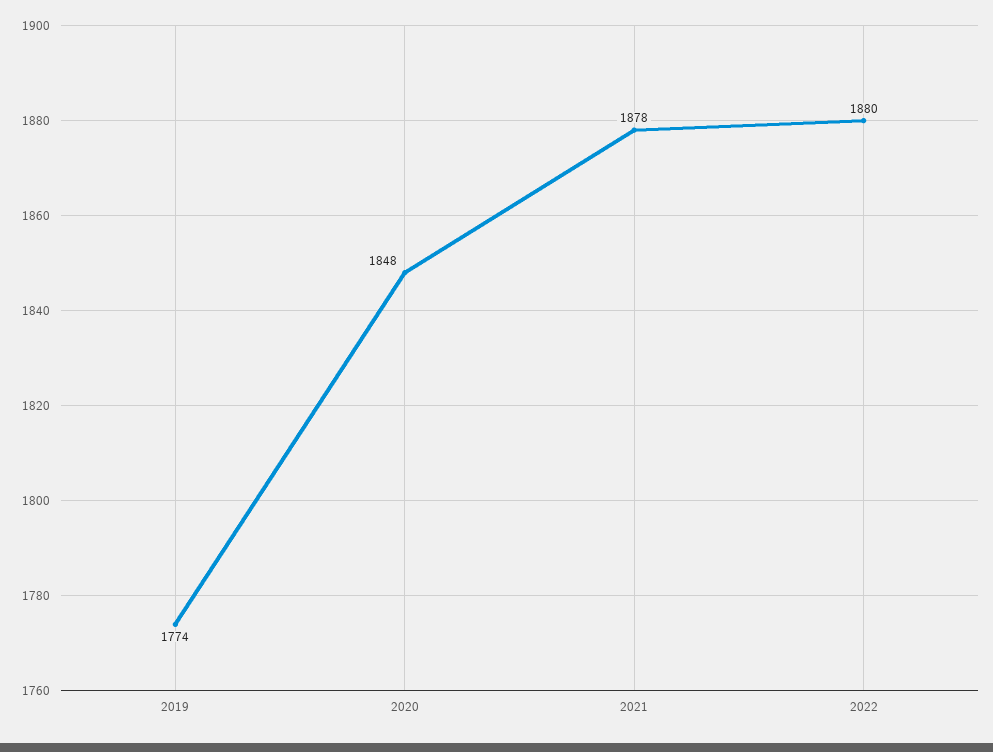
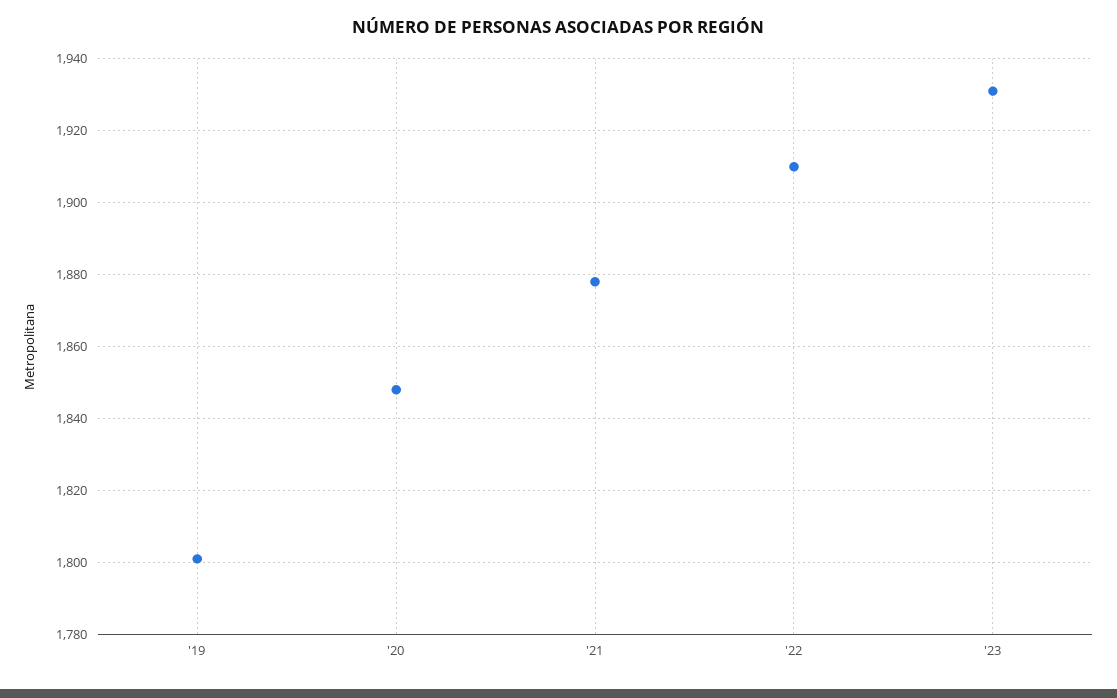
2019: 1774 -> 1800
2022: 1880 -> 1910
'23: none -> 1930

